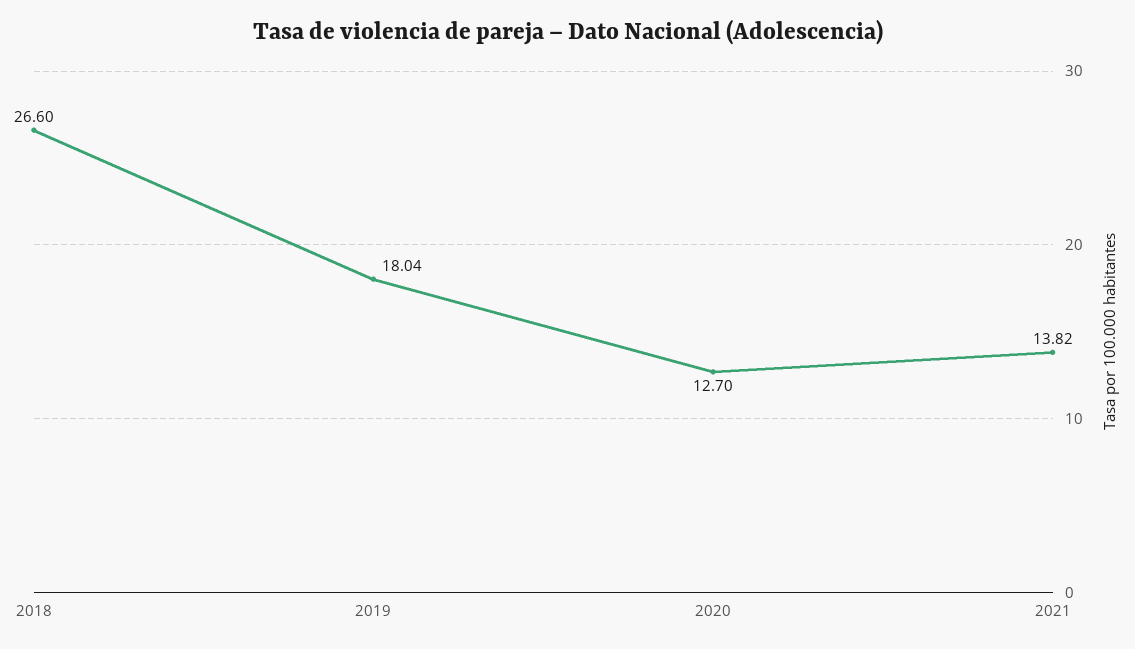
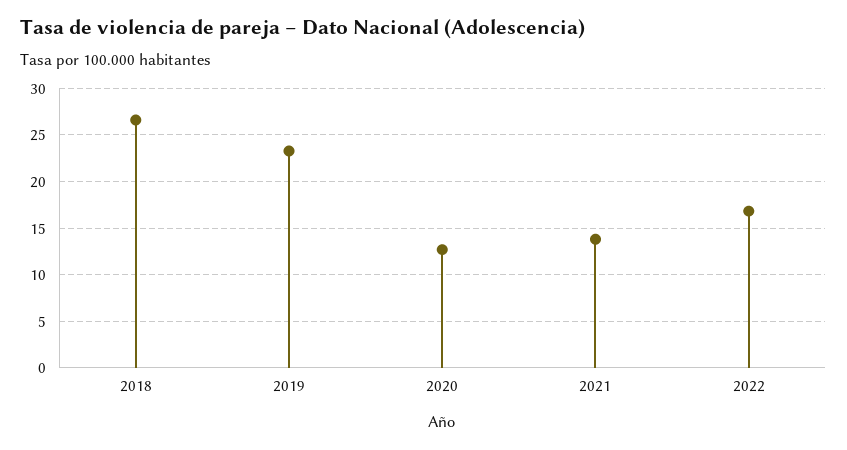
2019: 18.04 -> 23
2022: none -> 17

